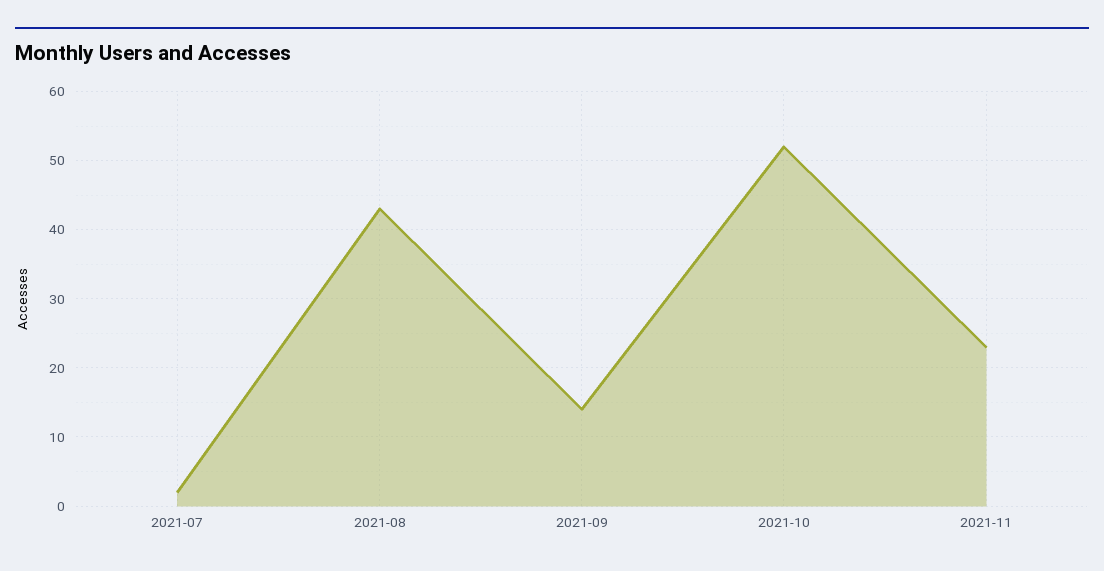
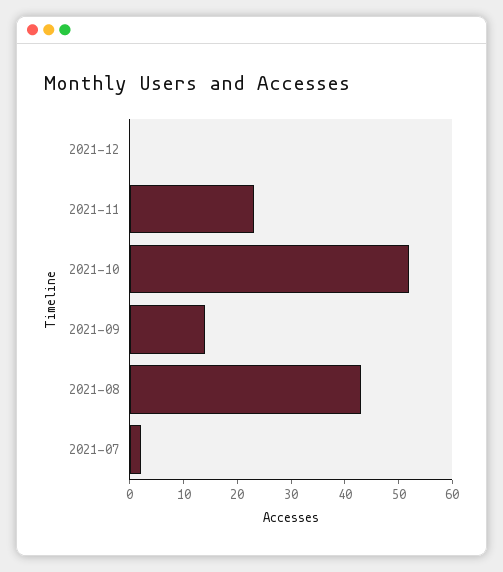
2021-12: none -> 0

